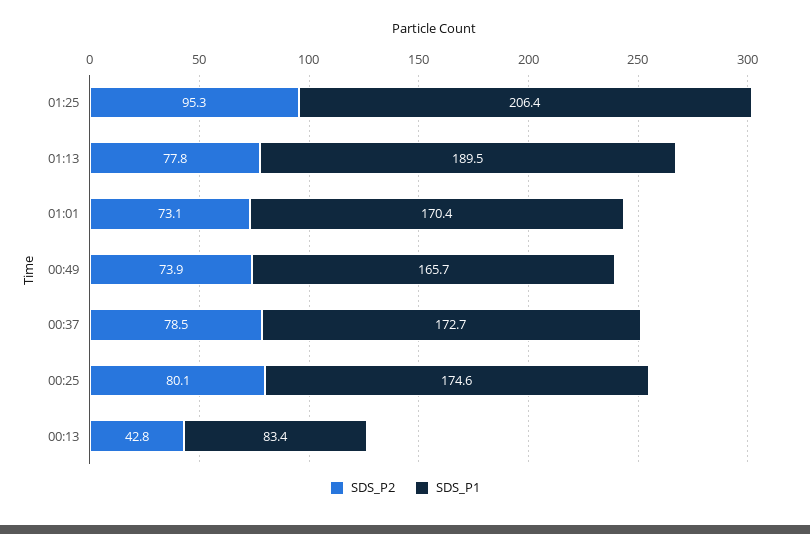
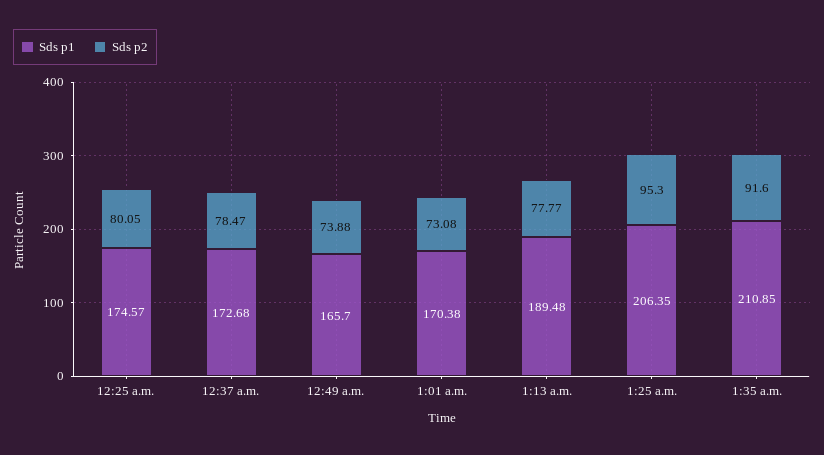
SDS_P2, 00:13: 42.8 -> none
SDS_P1, 00:13: 83.4 -> none
SDS_P1, 1:35 a.m.: none -> 210.85
SDS_P2, 1:35 a.m.: none -> 91.6

